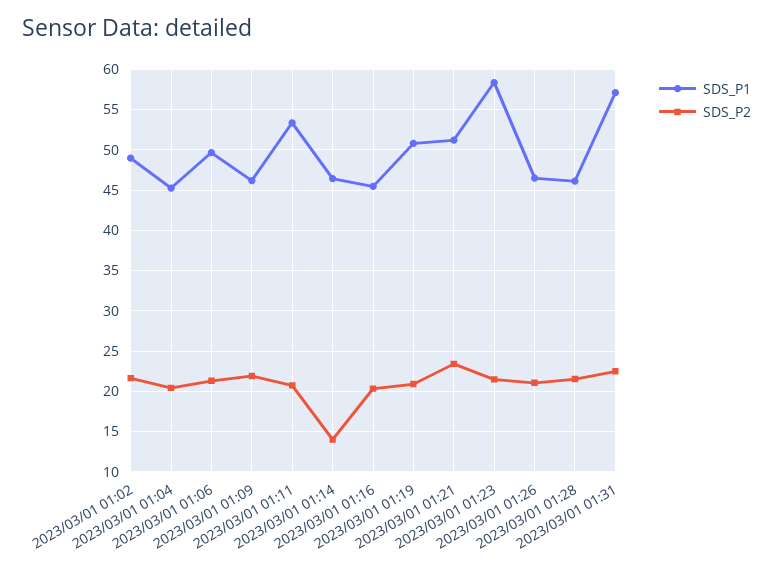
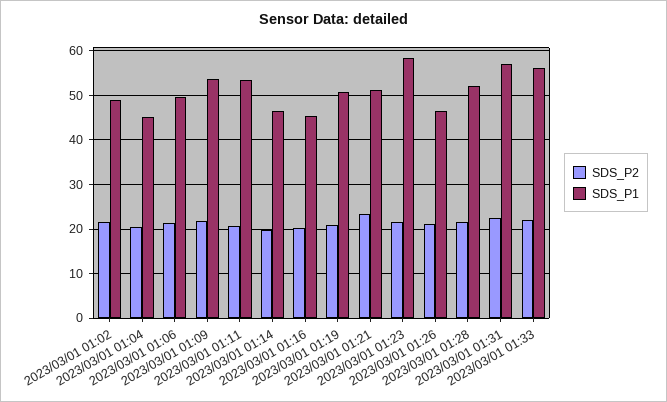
SDS_P1, 2023/03/01 01:09: 46 -> 54
SDS_P2, 2023/03/01 01:14: 14 -> 20
SDS_P1, 2023/03/01 01:28: 46 -> 52
SDS_P2, 2023/03/01 01:33: none -> 22
SDS_P1, 2023/03/01 01:33: none -> 56

